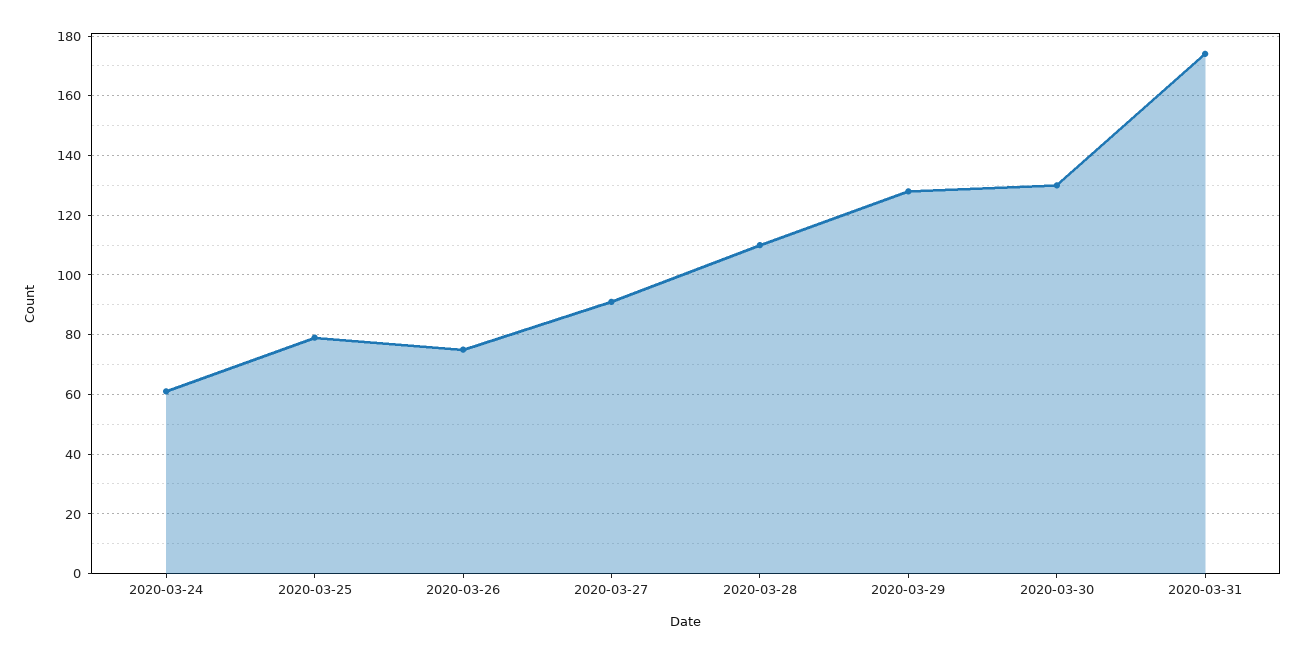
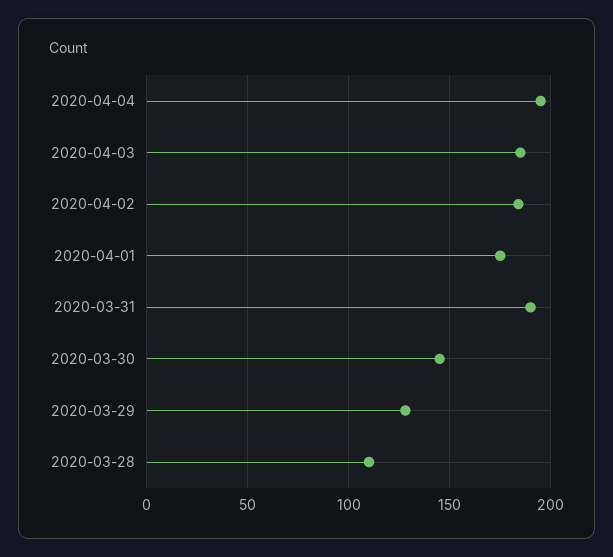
2020-03-24: 60 -> none
2020-03-25: 80 -> none
2020-03-26: 75 -> none
2020-03-27: 90 -> none
2020-03-30: 130 -> 145
2020-03-31: 175 -> 190
2020-04-04: none -> 195
2020-04-03: none -> 185
2020-04-02: none -> 185
2020-04-01: none -> 175

